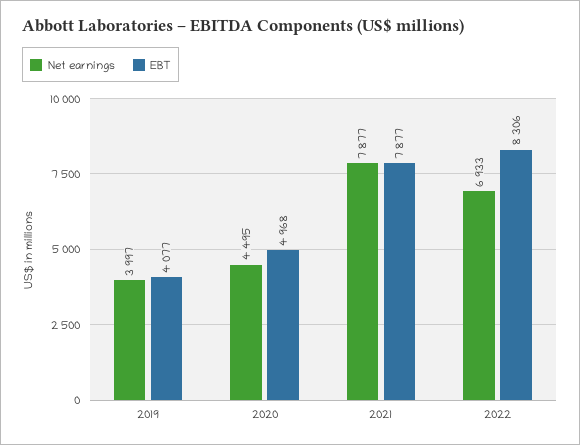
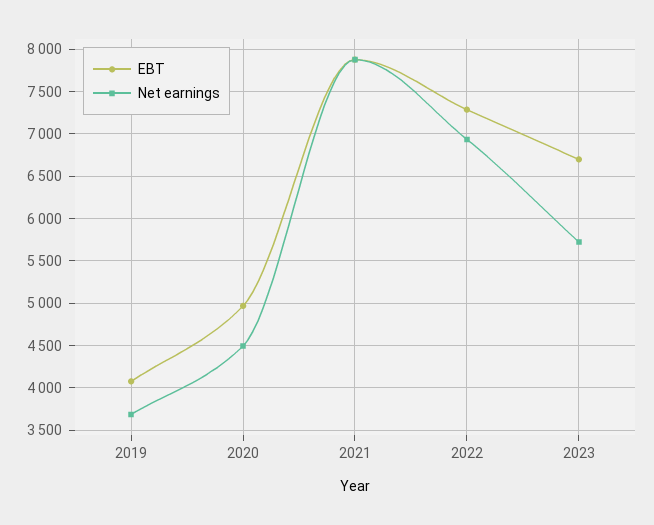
Net earnings, 2019: 3997 -> 3700
EBT, 2022: 8306 -> 7300
EBT, 2023: none -> 6700
Net earnings, 2023: none -> 5700

